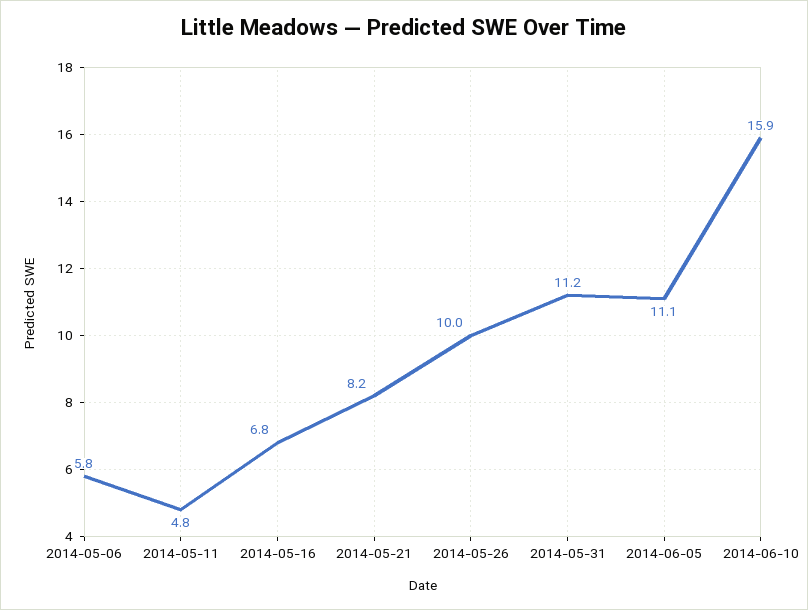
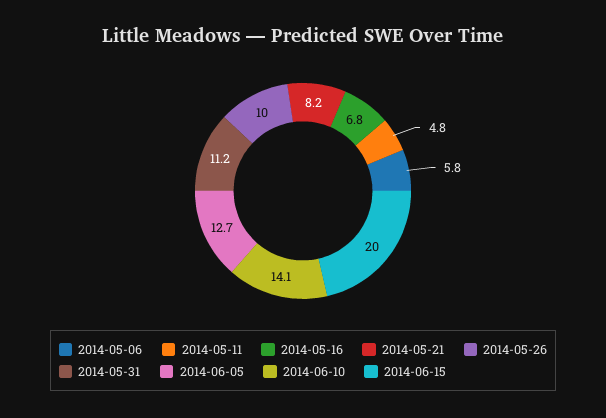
2014-06-05: 11.1 -> 12.7
2014-06-10: 15.9 -> 14.1
2014-06-15: none -> 20

